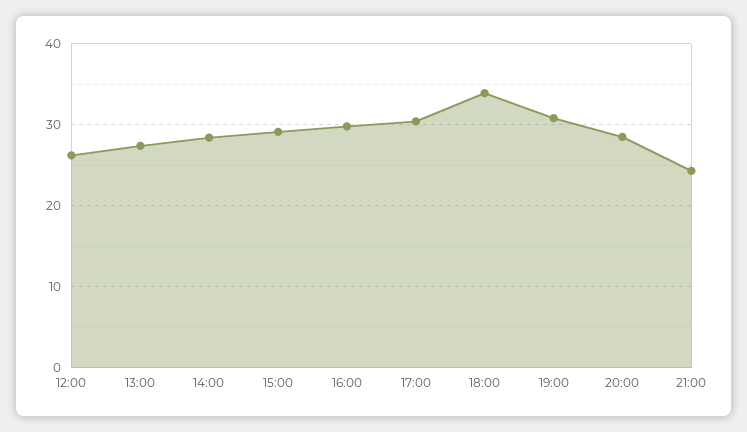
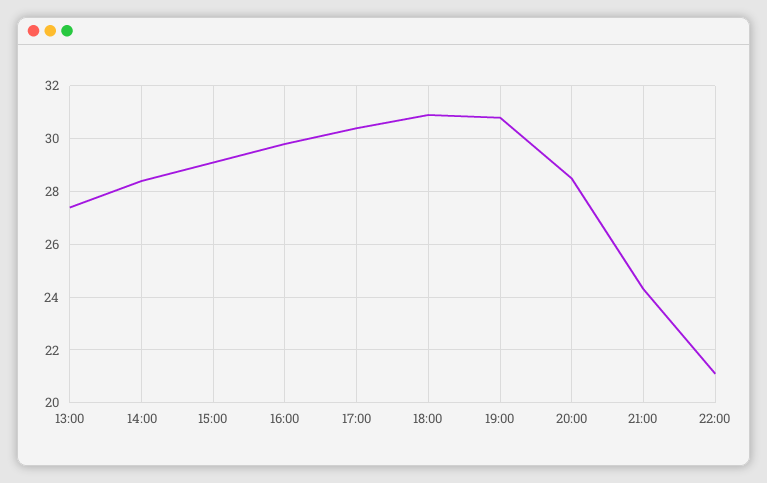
12:00: 26 -> none
18:00: 34 -> 31
22:00: none -> 21

